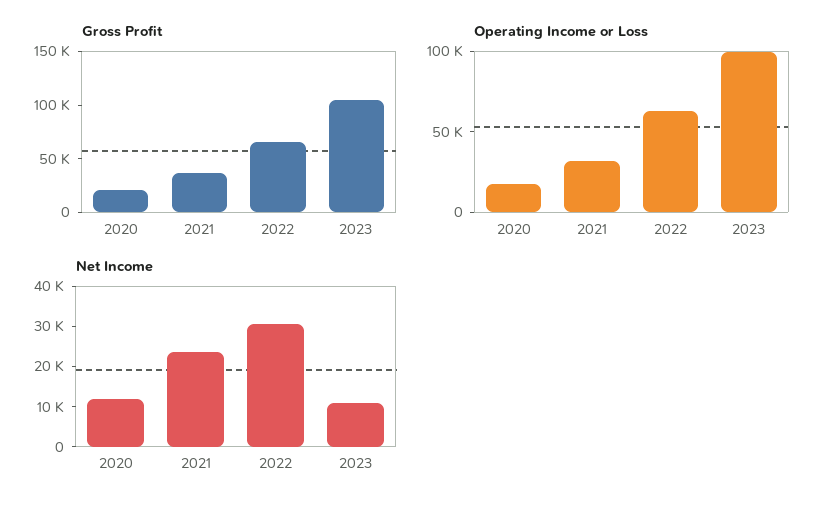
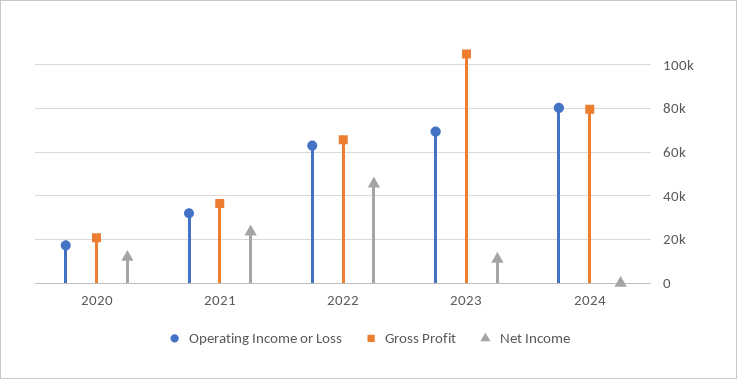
Operating Income or Loss, 2023: 100000 -> 70000
Net Income, 2022: 30000 -> 45000
Operating Income or Loss, 2024: none -> 80000
Gross Profit, 2024: none -> 80000
Net Income, 2024: none -> 0

